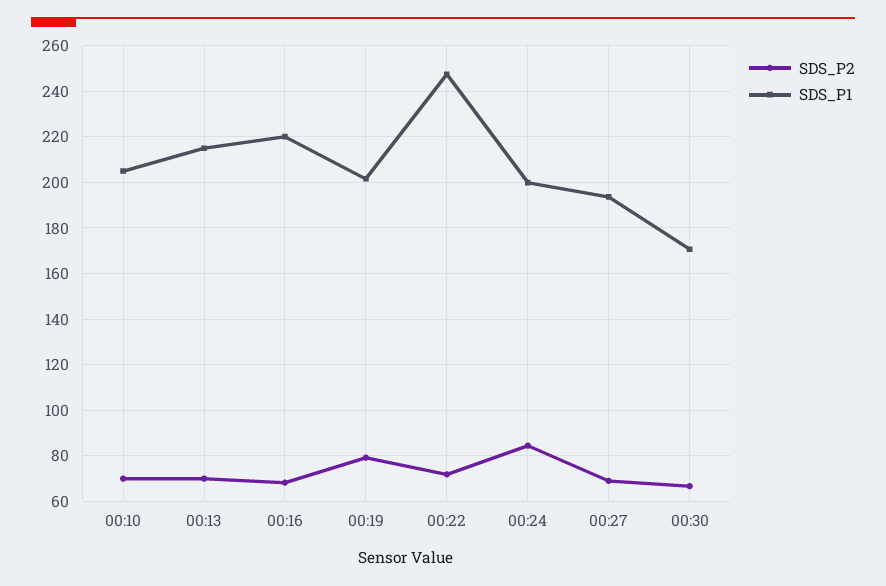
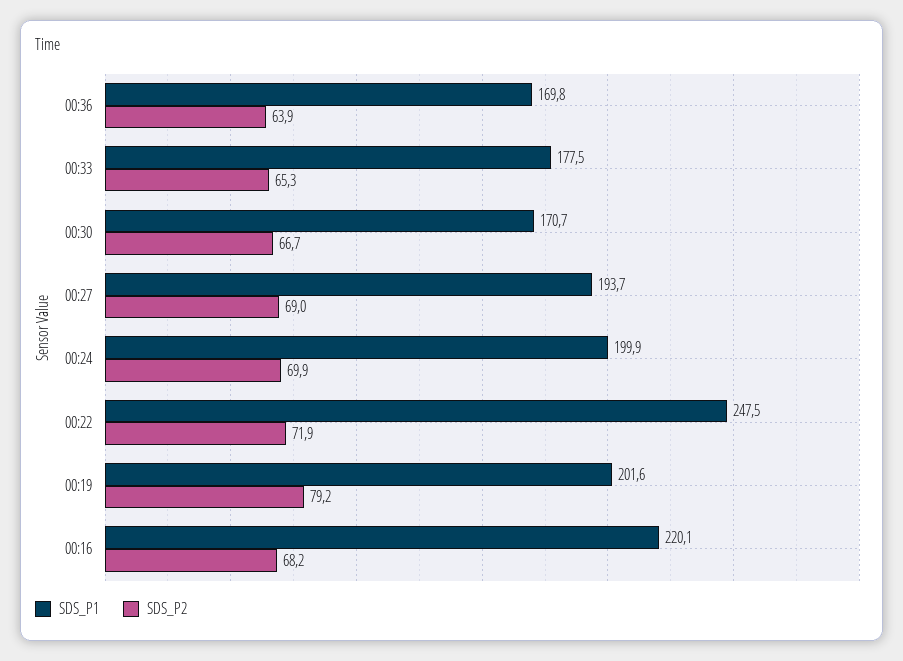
SDS_P2, 00:10: 70 -> none
SDS_P1, 00:10: 205 -> none
SDS_P2, 00:13: 70 -> none
SDS_P1, 00:13: 215 -> none
SDS_P2, 00:24: 85 -> 69.9
SDS_P1, 00:36: none -> 169.8
SDS_P2, 00:36: none -> 63.9
SDS_P1, 00:33: none -> 177.5
SDS_P2, 00:33: none -> 65.3

